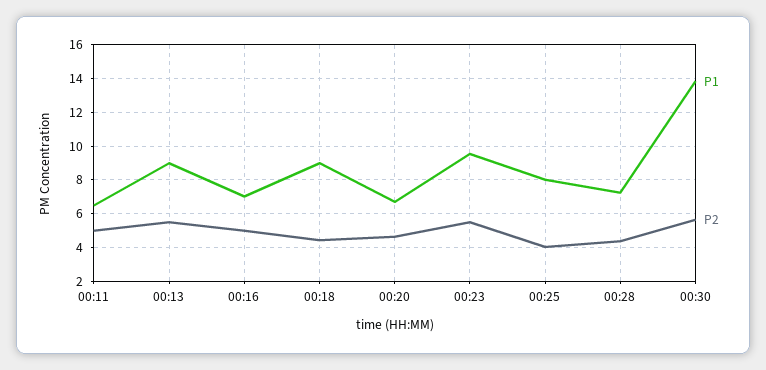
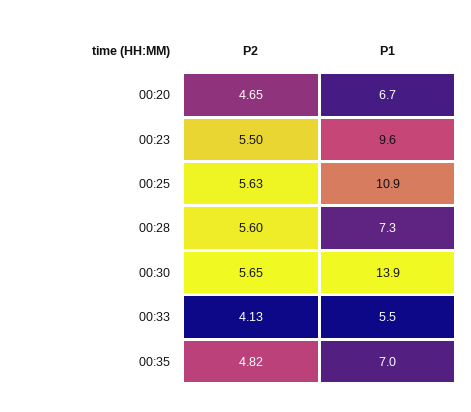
P1, 00:11: 6.5 -> none
P2, 00:11: 5 -> none
P1, 00:13: 9 -> none
P2, 00:13: 5.5 -> none
P1, 00:16: 7 -> none
P2, 00:16: 5 -> none
P1, 00:18: 9 -> none
P2, 00:18: 4.5 -> none
P1, 00:25: 8 -> 10.9
P2, 00:25: 4 -> 5.63
P2, 00:28: 4.5 -> 5.6
P2, 00:33: none -> 4.13
P1, 00:33: none -> 5.5
P2, 00:35: none -> 4.82
P1, 00:35: none -> 7

